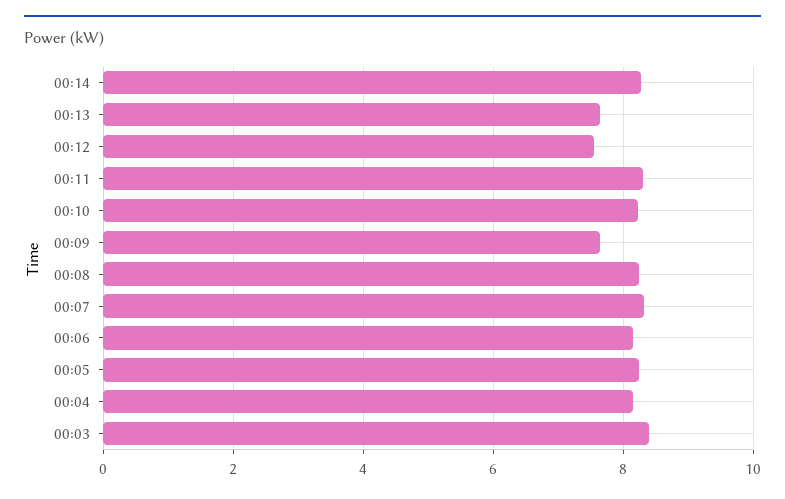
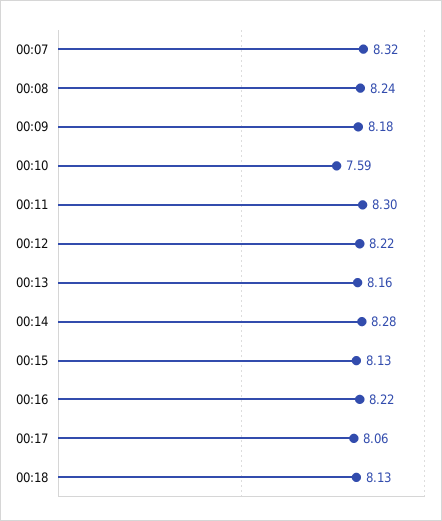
00:13: 7.6 -> 8.16
00:12: 7.6 -> 8.22
00:10: 8.2 -> 7.59
00:09: 7.6 -> 8.18
00:06: 8.2 -> none
00:05: 8.2 -> none
00:04: 8.2 -> none
00:03: 8.4 -> none
00:15: none -> 8.13
00:16: none -> 8.22
00:17: none -> 8.06
00:18: none -> 8.13

